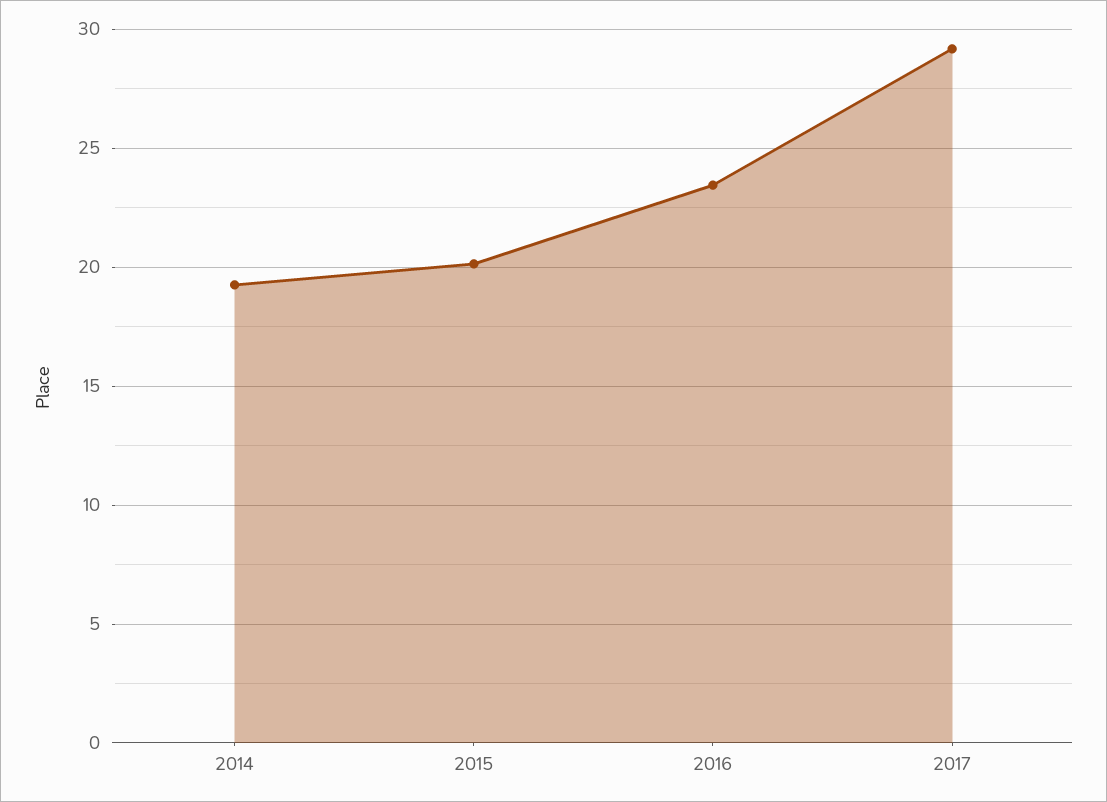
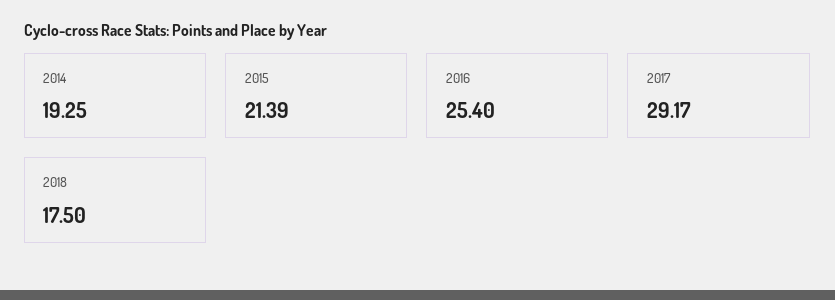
2015: 20 -> 21.39
2016: 23.5 -> 25.4
2018: none -> 17.5

